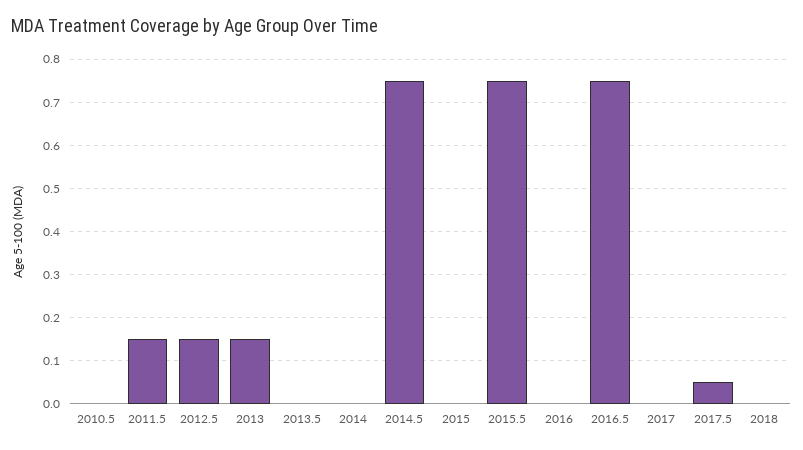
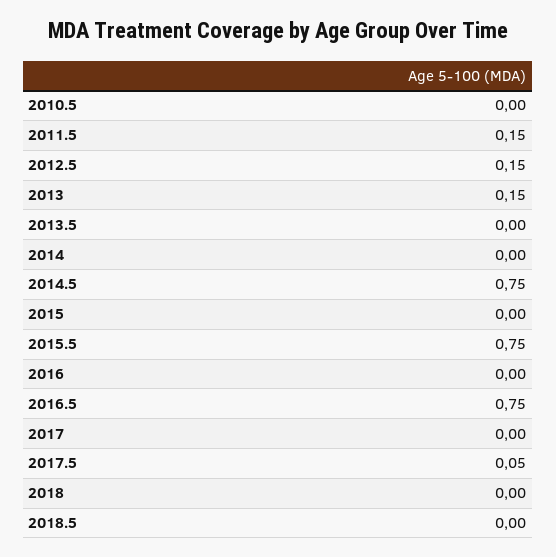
2018.5: none -> 0

